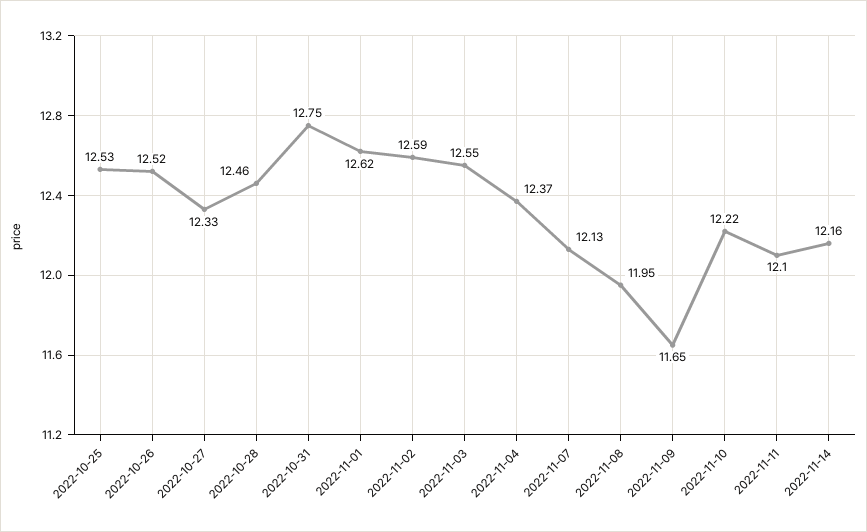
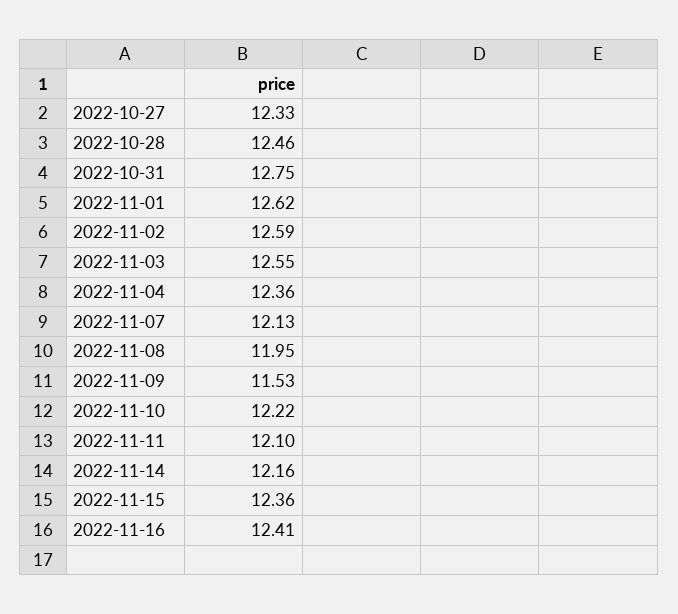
2022-10-25: 12.53 -> none
2022-10-26: 12.52 -> none
2022-11-04: 12.37 -> 12.36
2022-11-09: 11.65 -> 11.53
2022-11-15: none -> 12.36
2022-11-16: none -> 12.41

